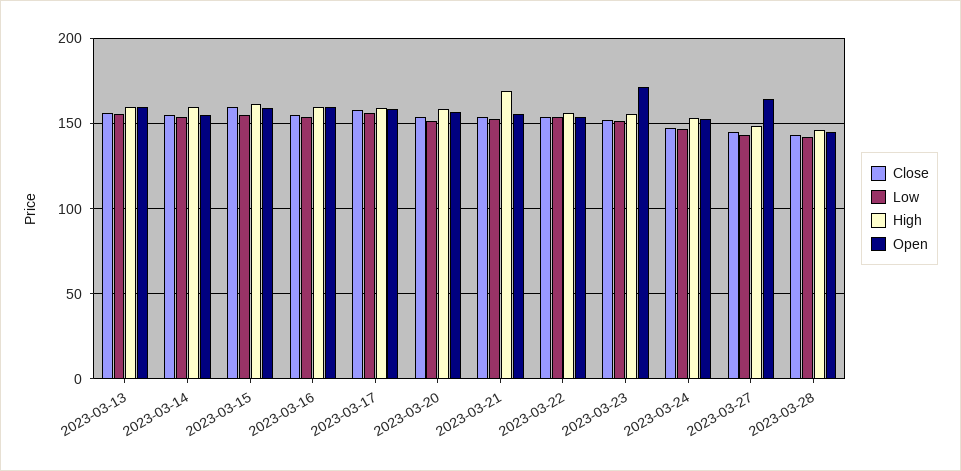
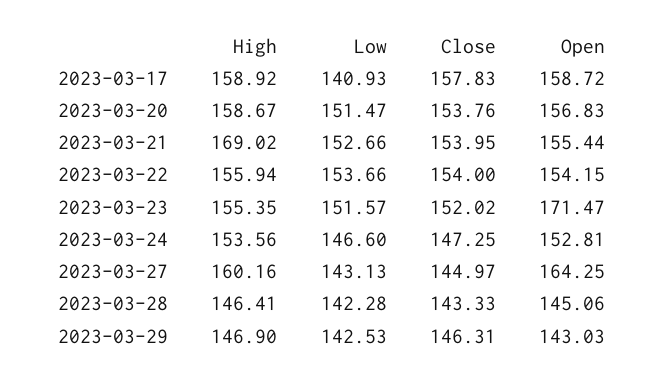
Close, 2023-03-13: 155 -> none
Low, 2023-03-13: 155 -> none
High, 2023-03-13: 160 -> none
Open, 2023-03-13: 160 -> none
Close, 2023-03-14: 155 -> none
Low, 2023-03-14: 155 -> none
High, 2023-03-14: 160 -> none
Open, 2023-03-14: 155 -> none
Close, 2023-03-15: 160 -> none
Low, 2023-03-15: 155 -> none
High, 2023-03-15: 160 -> none
Open, 2023-03-15: 160 -> none
Close, 2023-03-16: 155 -> none
Low, 2023-03-16: 155 -> none
High, 2023-03-16: 160 -> none
Open, 2023-03-16: 160 -> none
Low, 2023-03-17: 155 -> 140.93
High, 2023-03-27: 150 -> 160.16
High, 2023-03-29: none -> 146.9
Low, 2023-03-29: none -> 142.53
Close, 2023-03-29: none -> 146.31
Open, 2023-03-29: none -> 143.03

